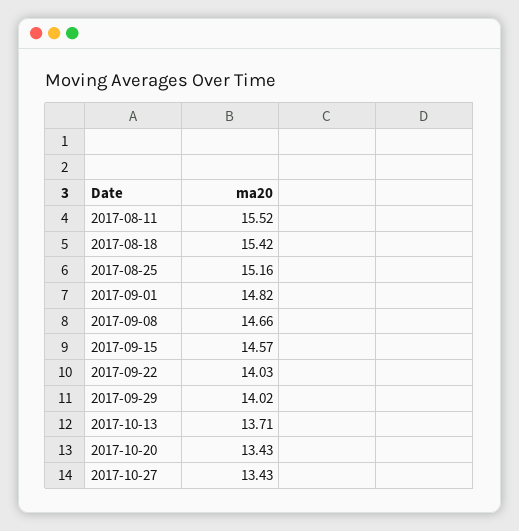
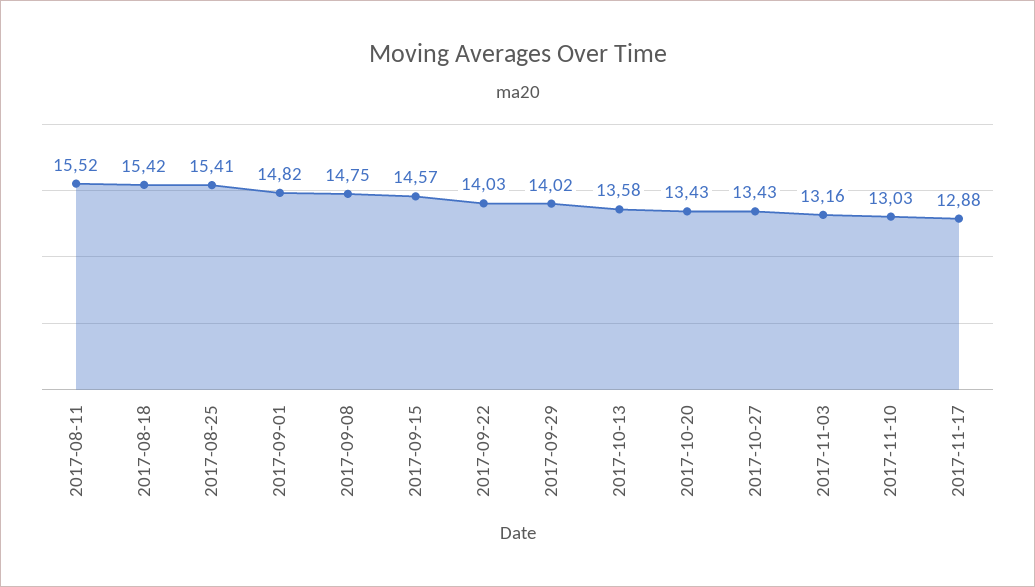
2017-08-25: 15.16 -> 15.41
2017-09-08: 14.66 -> 14.75
2017-10-13: 13.71 -> 13.58
2017-11-03: none -> 13.16
2017-11-10: none -> 13.03
2017-11-17: none -> 12.88

